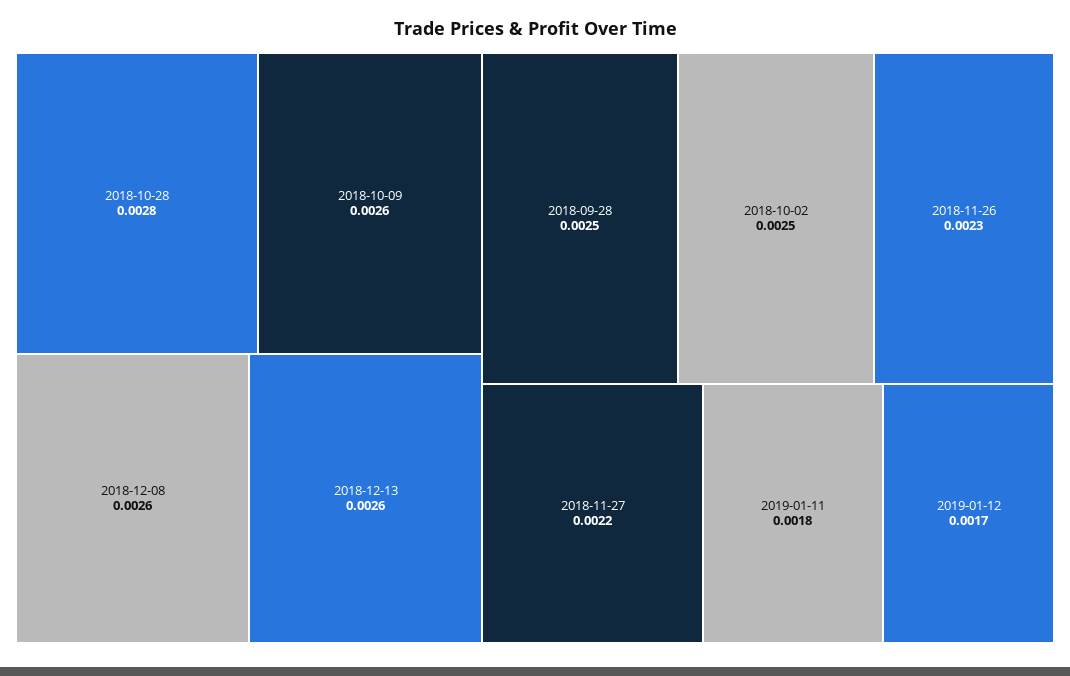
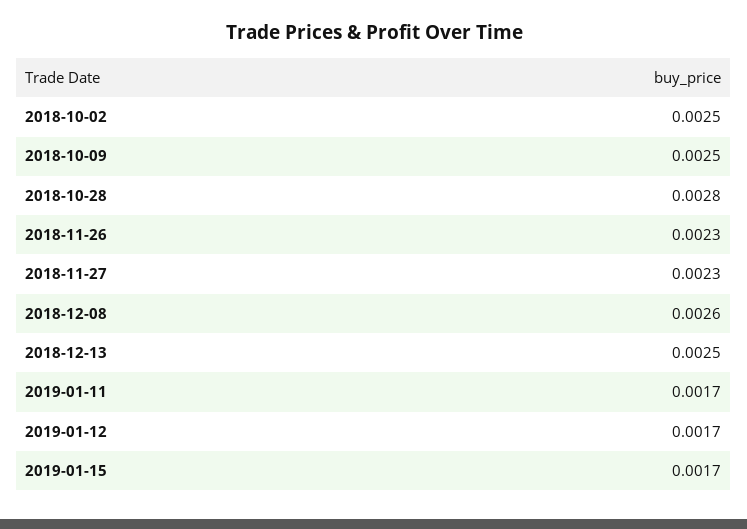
2018-10-09: 0.0026 -> 0.0025
2018-12-13: 0.0026 -> 0.0025
2018-09-28: 0.0025 -> none
2018-11-27: 0.0022 -> 0.0023
2019-01-11: 0.0018 -> 0.0017
2019-01-15: none -> 0.0017

